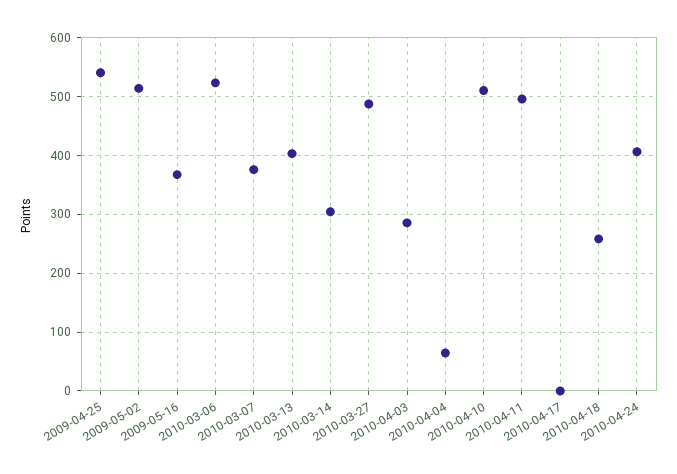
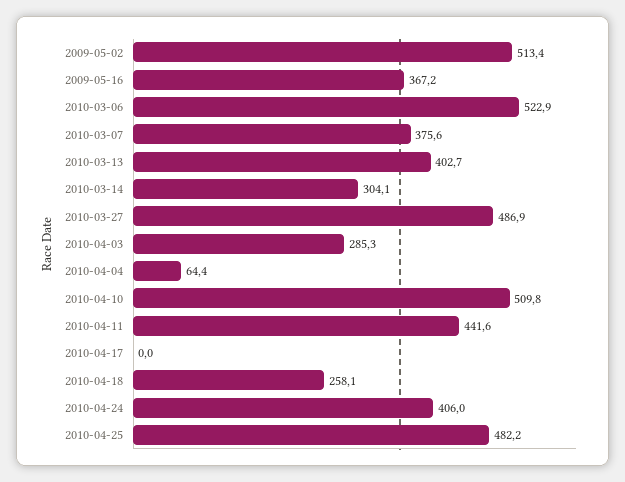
2009-04-25: 540 -> none
2010-04-11: 500 -> 441.6
2010-04-25: none -> 482.2

